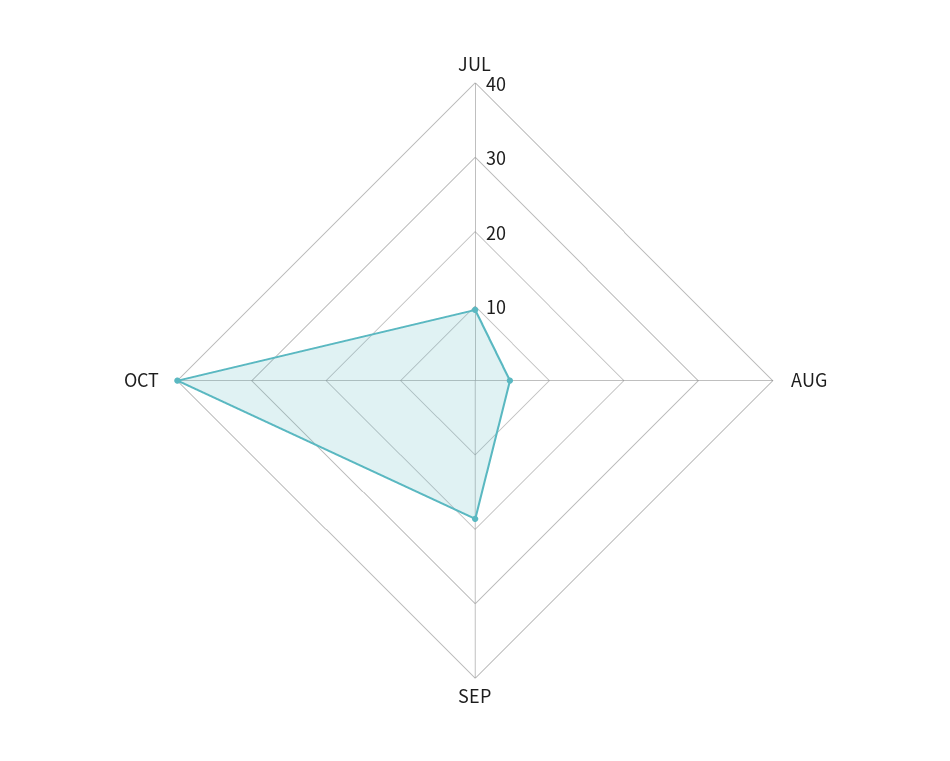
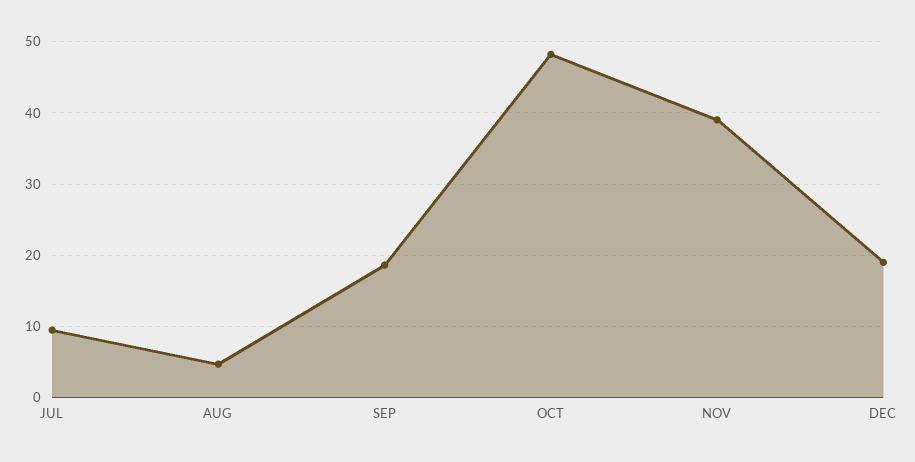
OCT: 40 -> 48
NOV: none -> 39
DEC: none -> 19

